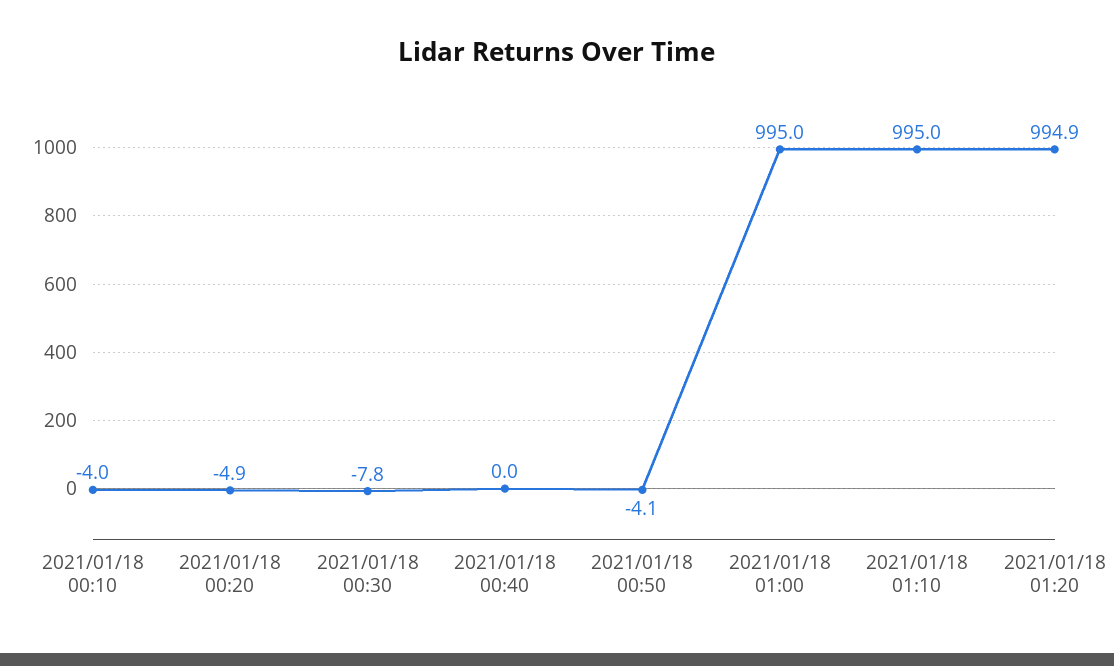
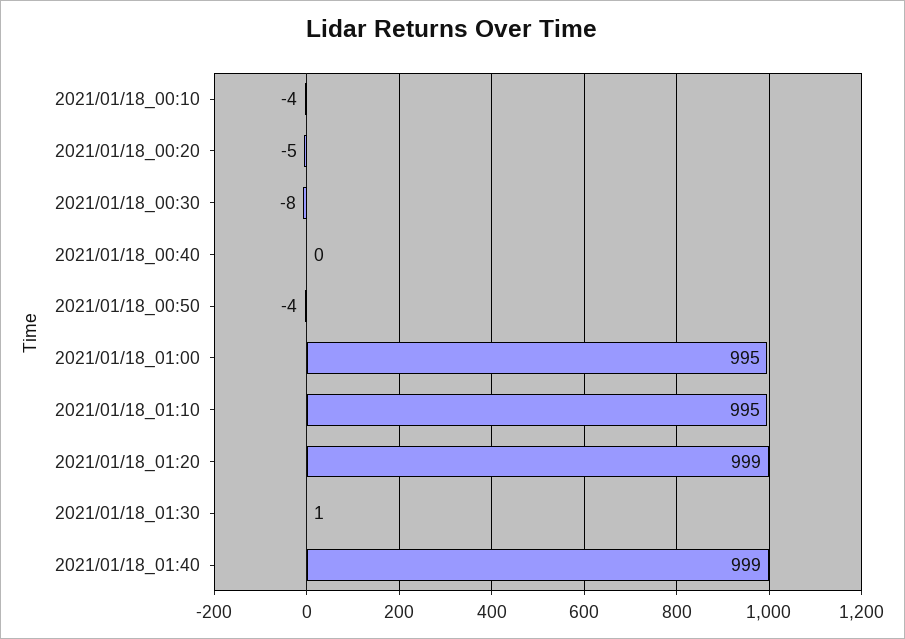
2021/01/18 01:20: 994.9 -> 999
2021/01/18_01:30: none -> 1
2021/01/18_01:40: none -> 999

